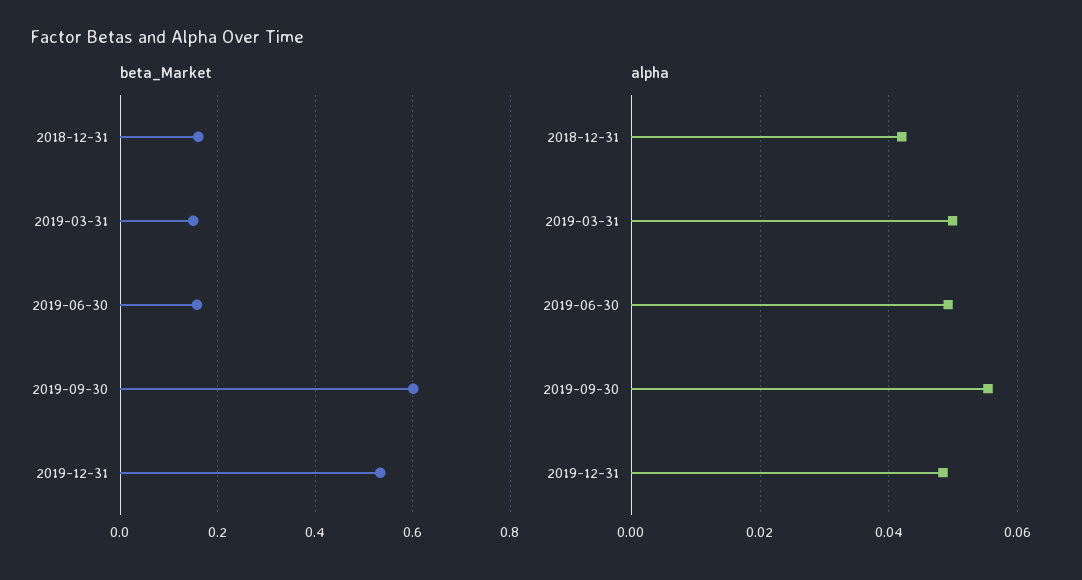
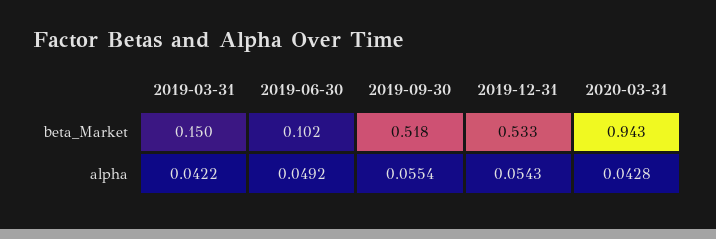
beta_Market, 2018-12-31: 0.16 -> none
beta_Market, 2019-06-30: 0.16 -> 0.102
beta_Market, 2019-09-30: 0.6 -> 0.518
alpha, 2018-12-31: 0.042 -> none
alpha, 2019-03-31: 0.05 -> 0.0422
alpha, 2019-12-31: 0.048 -> 0.0543
beta_Market, 2020-03-31: none -> 0.943
alpha, 2020-03-31: none -> 0.0428

